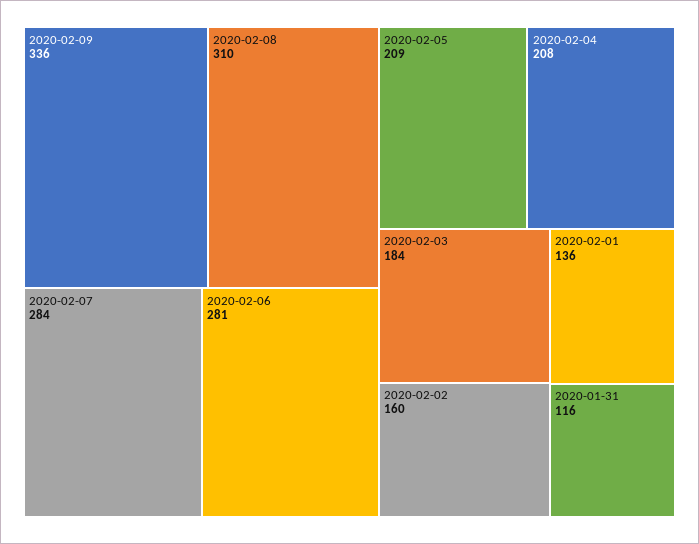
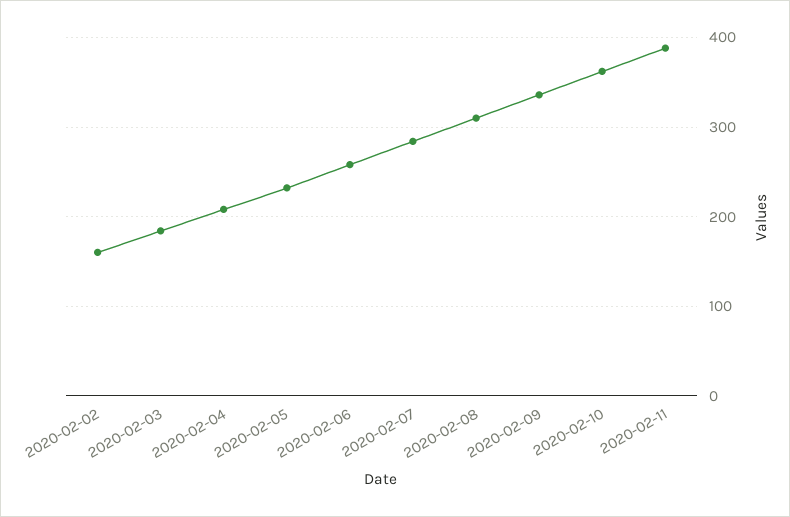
2020-02-06: 281 -> 260
2020-02-05: 209 -> 230
2020-02-01: 136 -> none
2020-01-31: 116 -> none
2020-02-10: none -> 360
2020-02-11: none -> 390

